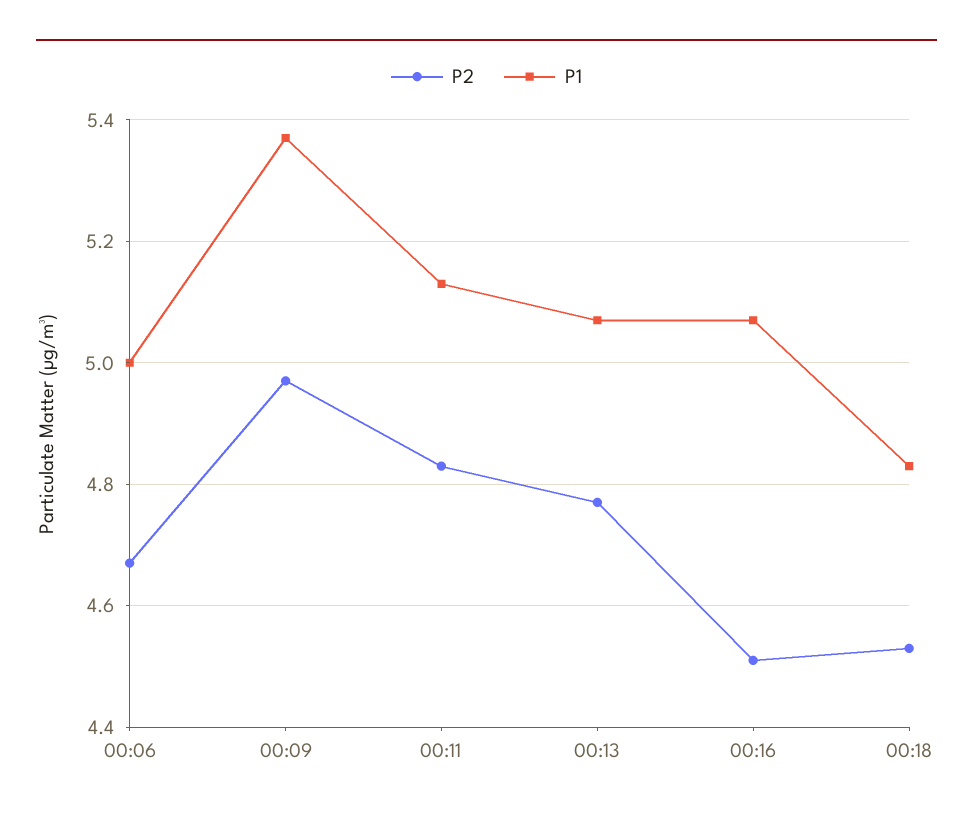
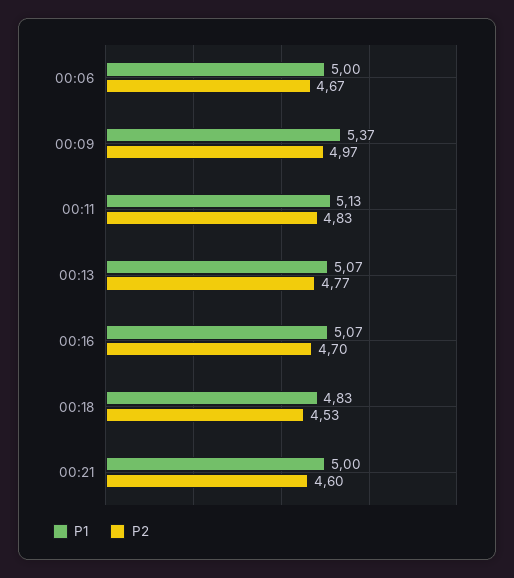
P2, 00:16: 4.5 -> 4.7
P1, 00:21: none -> 5
P2, 00:21: none -> 4.6

